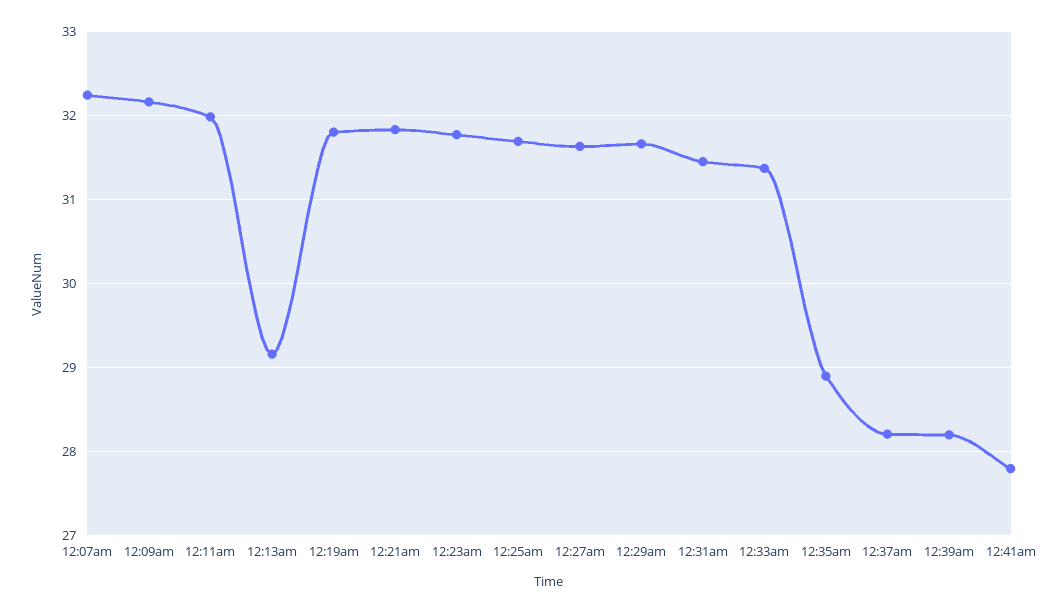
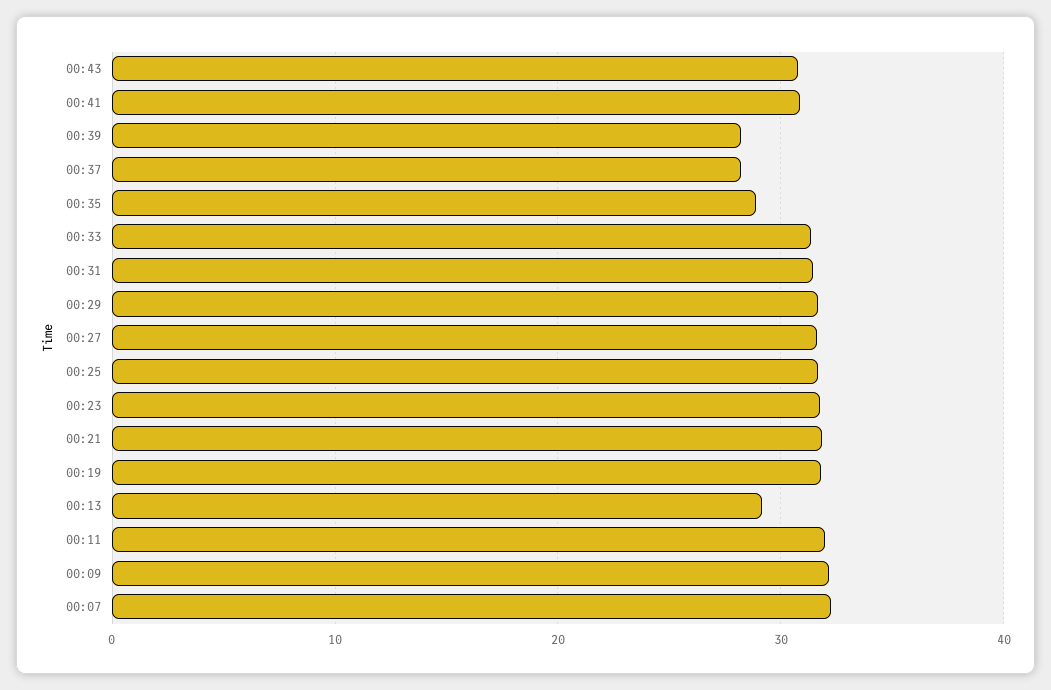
12:41am: 27.8 -> 31
00:43: none -> 31

